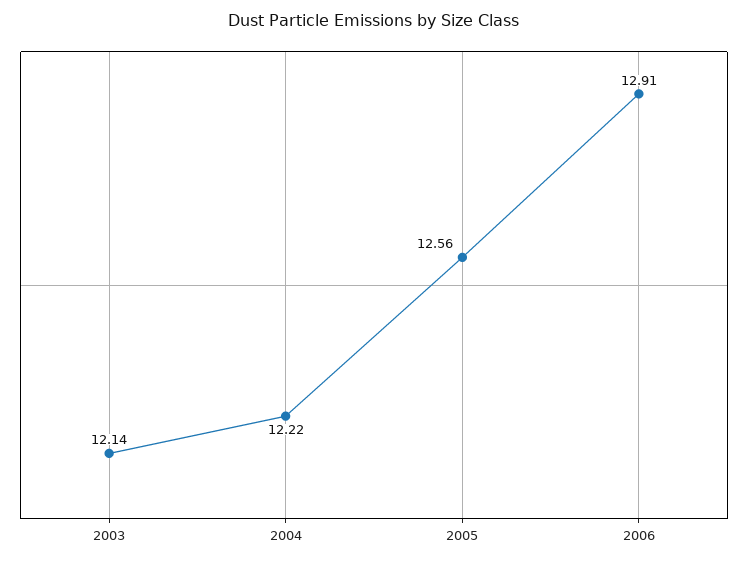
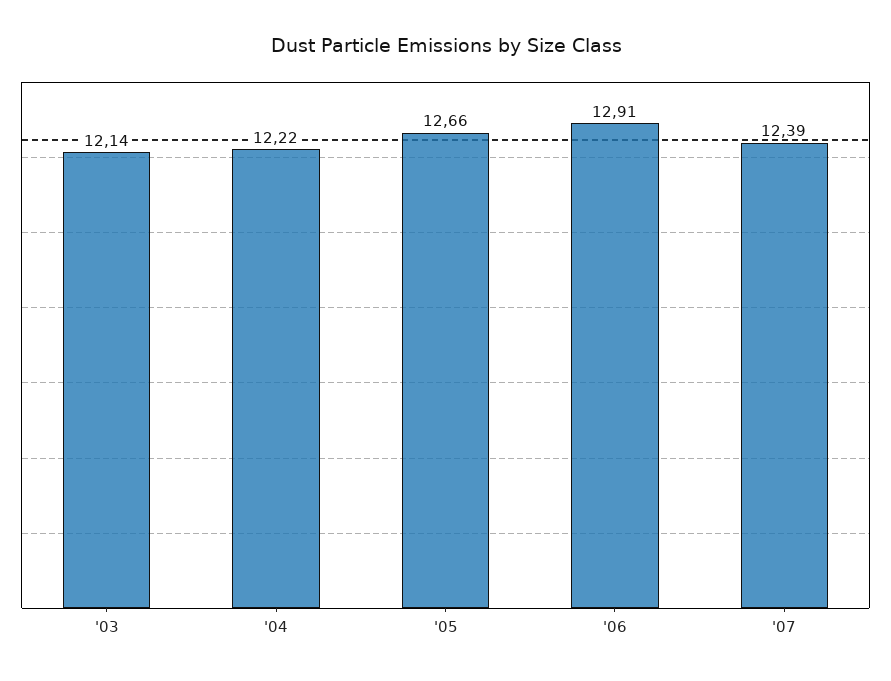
2005: 12.56 -> 12.66
'07: none -> 12.39

